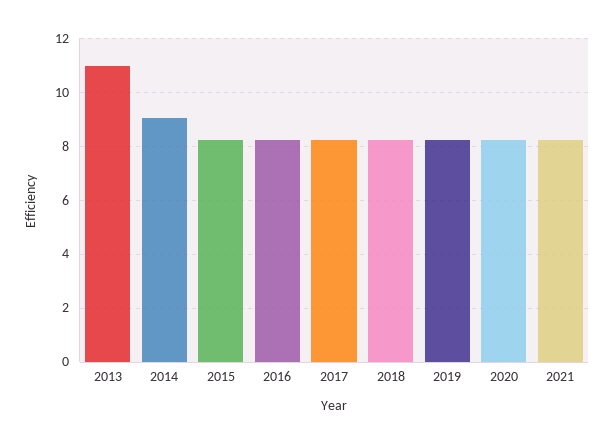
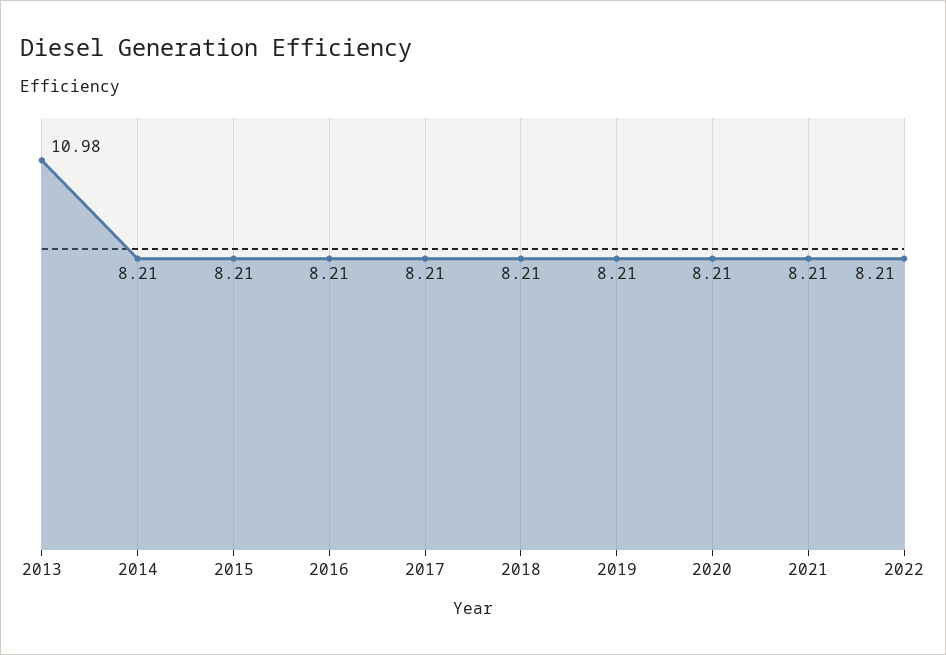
2014: 9 -> 8.21
2022: none -> 8.21

